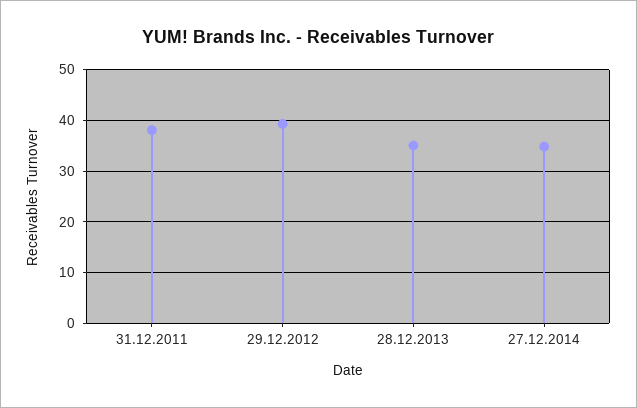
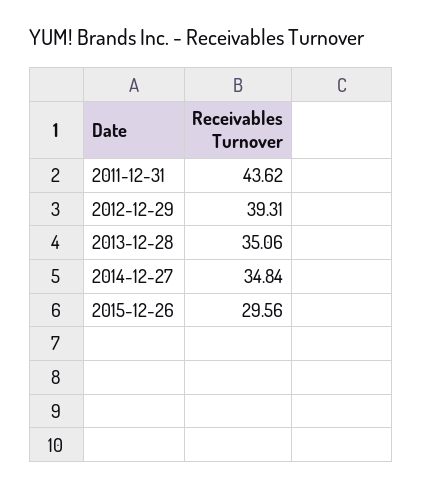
31.12.2011: 38 -> 43.62
2015-12-26: none -> 29.56

